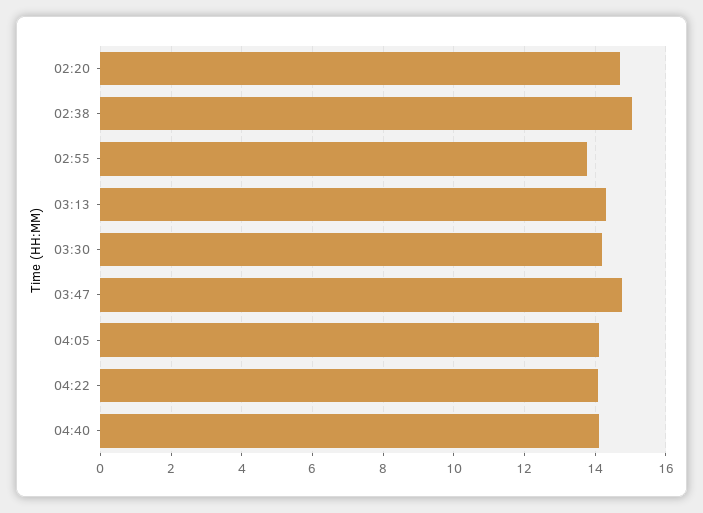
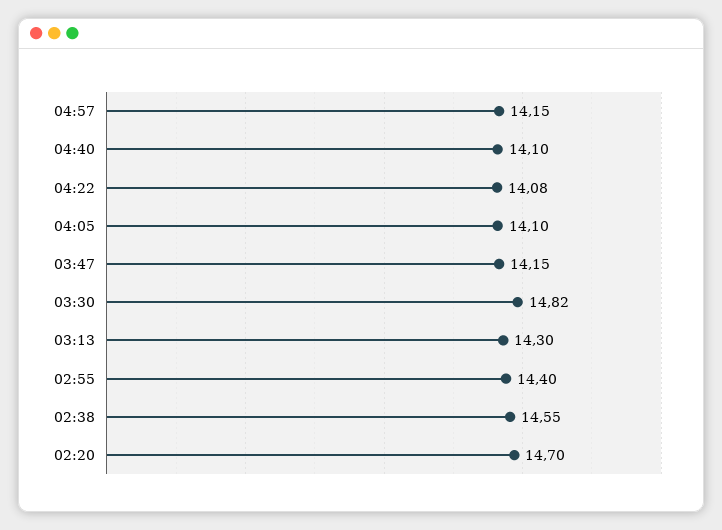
02:38: 15 -> 14.55
02:55: 13.8 -> 14.4
03:30: 14.2 -> 14.82
03:47: 14.8 -> 14.15
04:57: none -> 14.15

